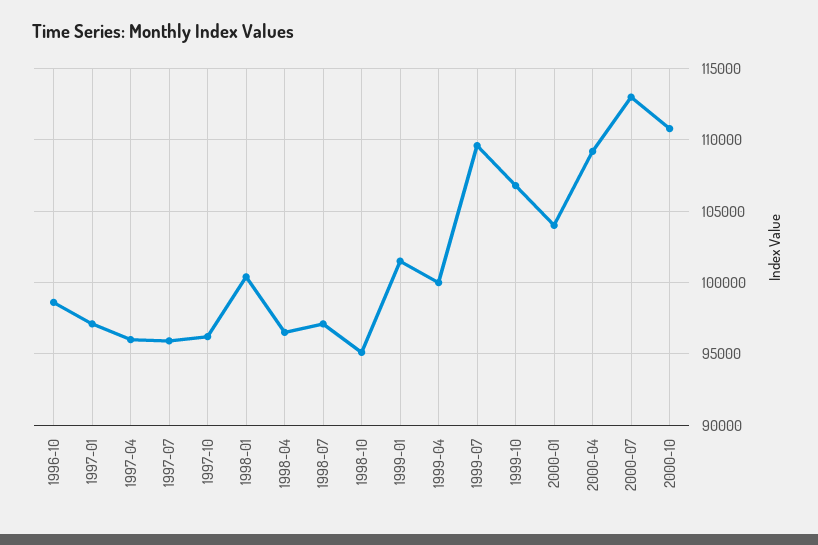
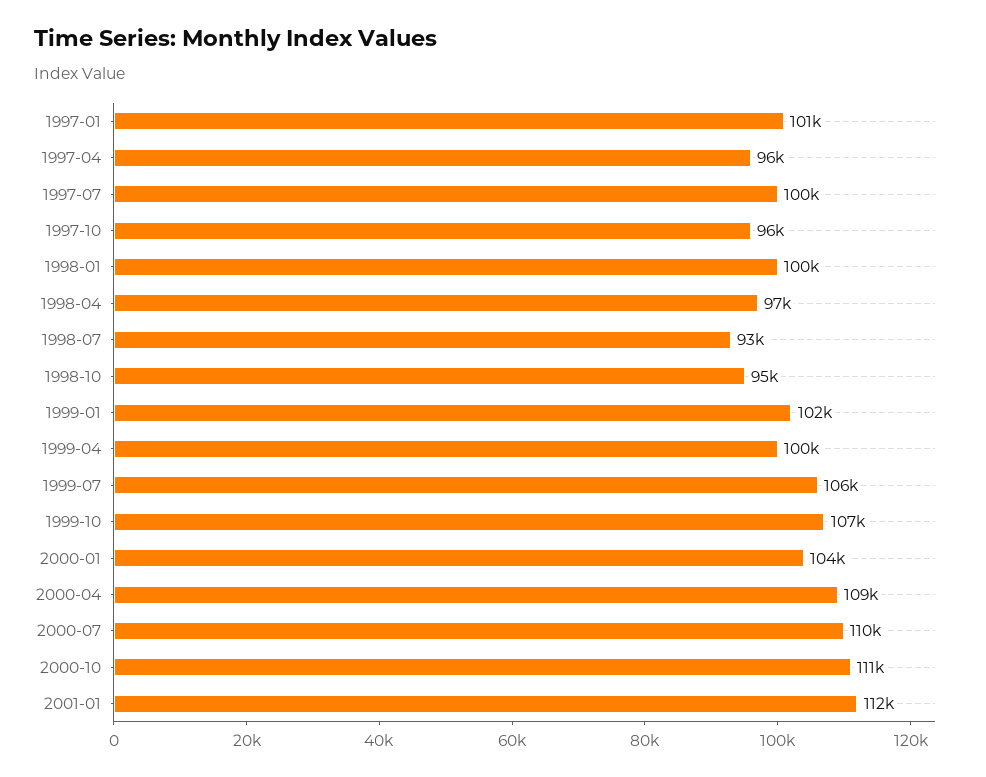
1996-10: 98500 -> none
1997-01: 97000 -> 101000
1997-07: 96000 -> 100000
1998-07: 97000 -> 93000
1999-07: 109500 -> 106000
2000-07: 113000 -> 110000
2001-01: none -> 112000

